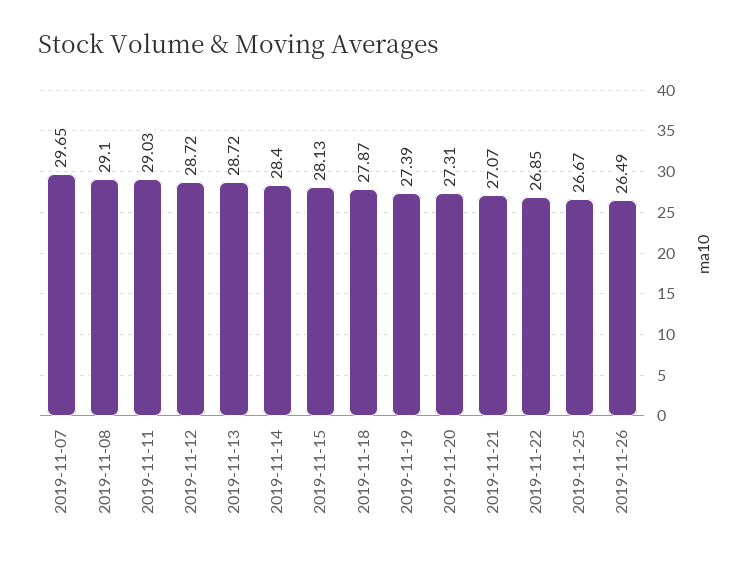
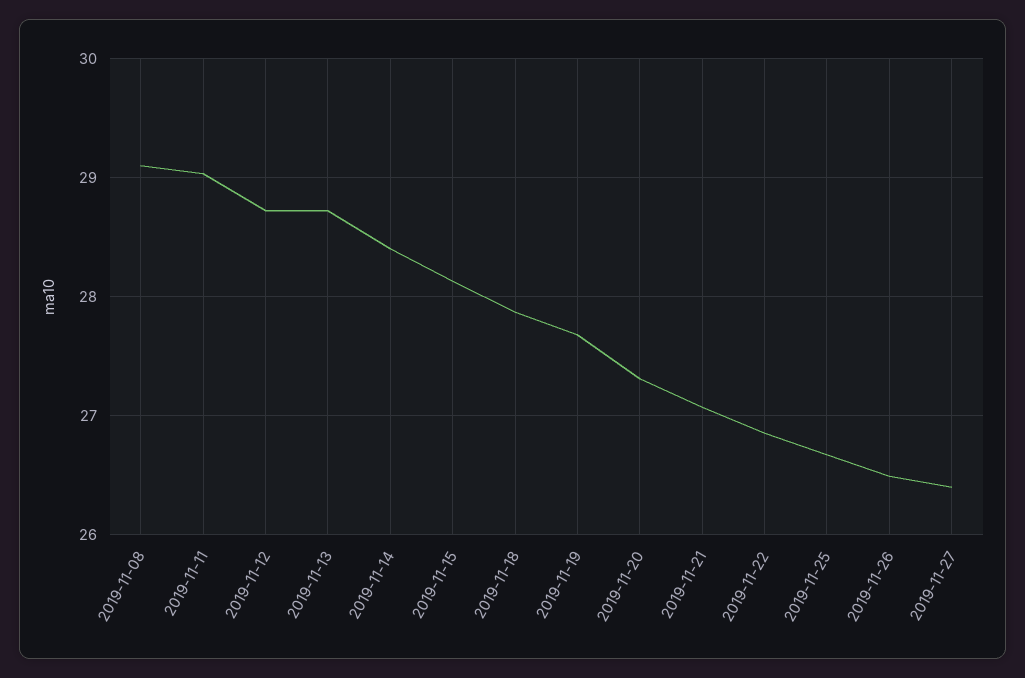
2019-11-07: 29.65 -> none
2019-11-19: 27.39 -> 27.7
2019-11-27: none -> 26.4

